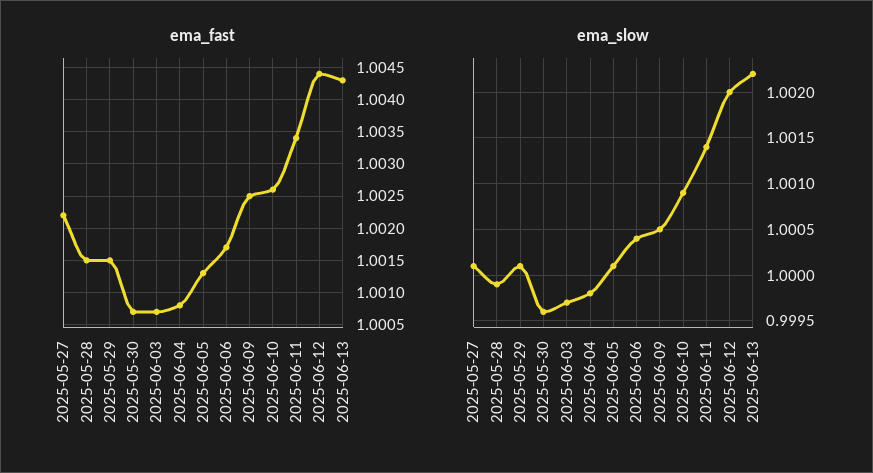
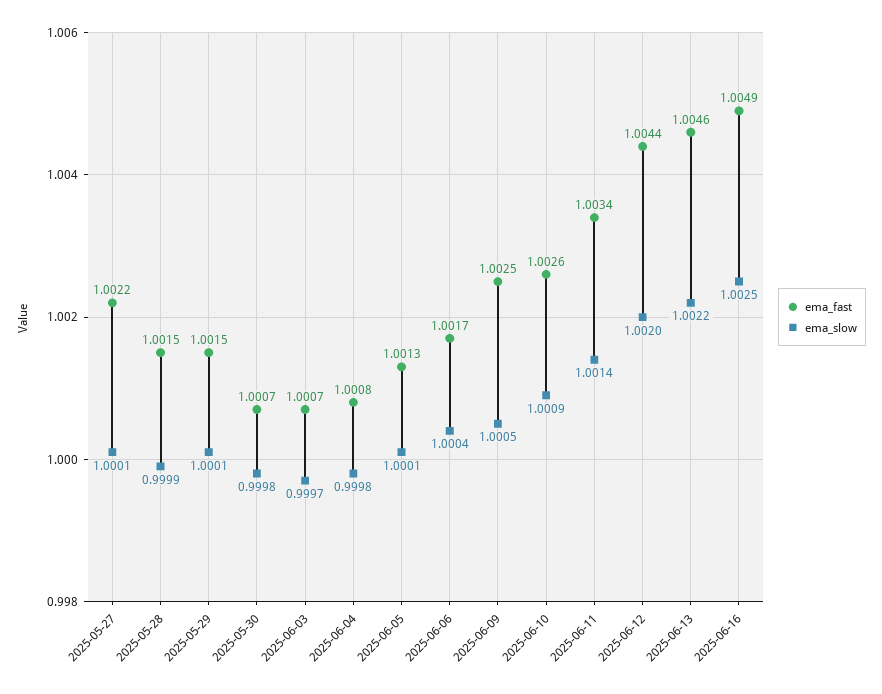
ema_fast, 2025-06-13: 1.0043 -> 1.0046
ema_slow, 2025-05-30: 0.9996 -> 0.9998
ema_fast, 2025-06-16: none -> 1.0049
ema_slow, 2025-06-16: none -> 1.0025

